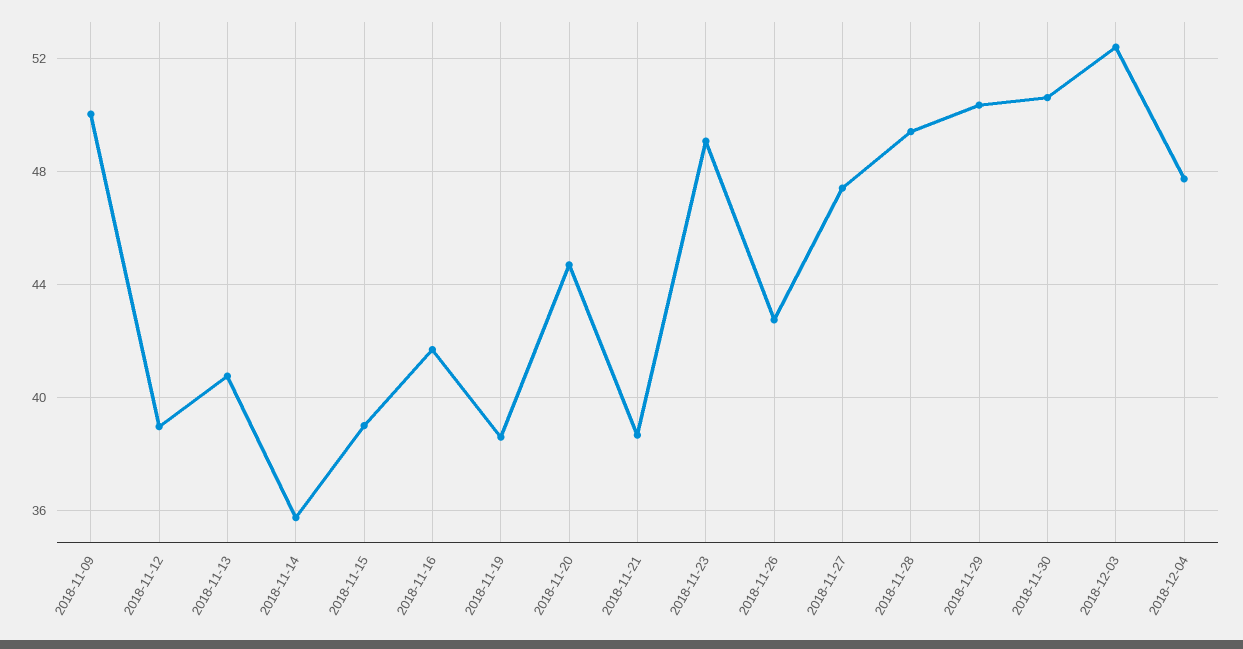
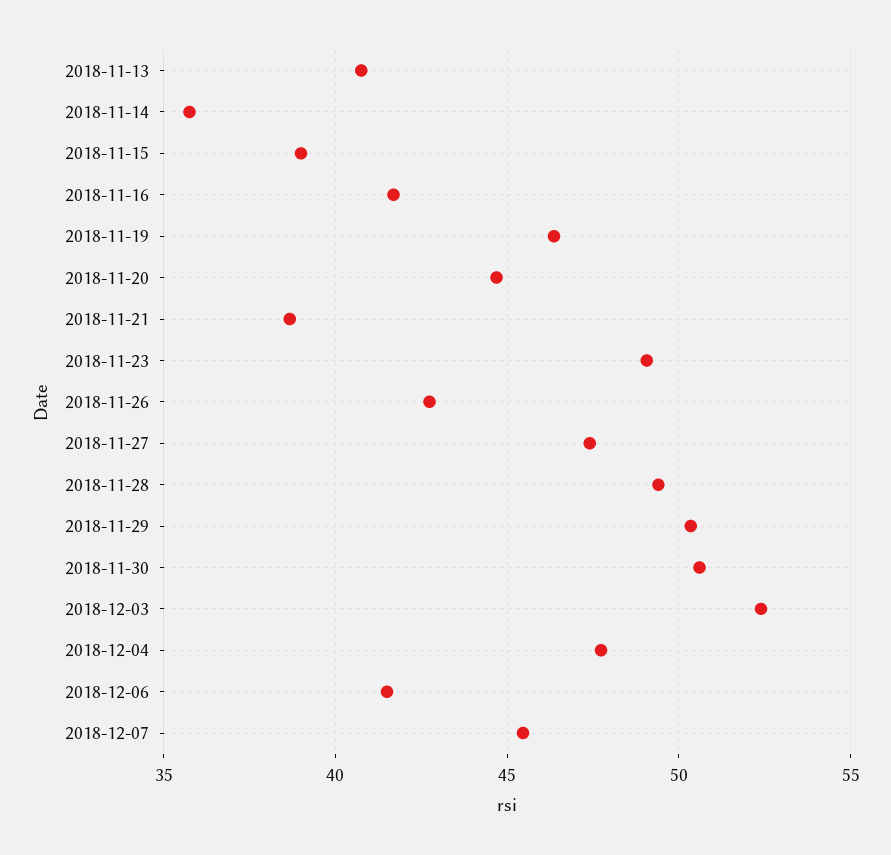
2018-11-09: 50 -> none
2018-11-12: 39 -> none
2018-11-19: 38.5 -> 46.5
2018-12-06: none -> 41.5
2018-12-07: none -> 45.5

